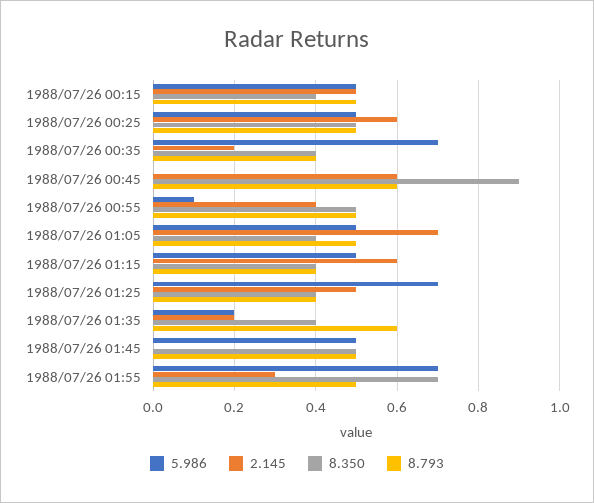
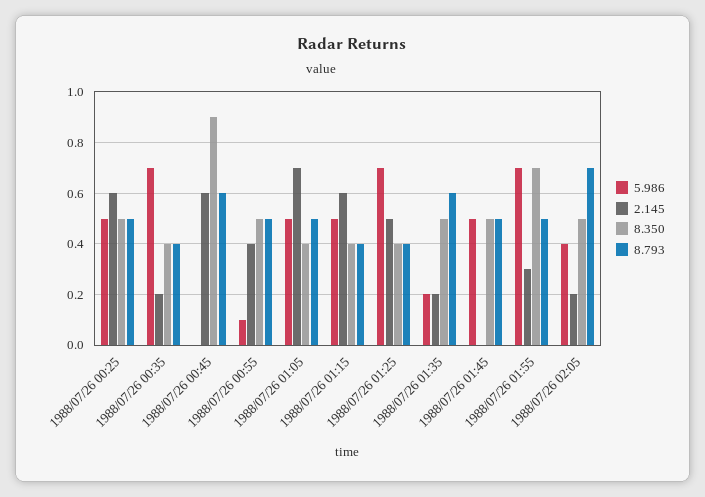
5.986, 1988/07/26 00:15: 0.5 -> none
2.145, 1988/07/26 00:15: 0.5 -> none
8.350, 1988/07/26 00:15: 0.4 -> none
8.793, 1988/07/26 00:15: 0.5 -> none
8.350, 1988/07/26 01:35: 0.4 -> 0.5
5.986, 1988/07/26 02:05: none -> 0.4
2.145, 1988/07/26 02:05: none -> 0.2
8.350, 1988/07/26 02:05: none -> 0.5
8.793, 1988/07/26 02:05: none -> 0.7

